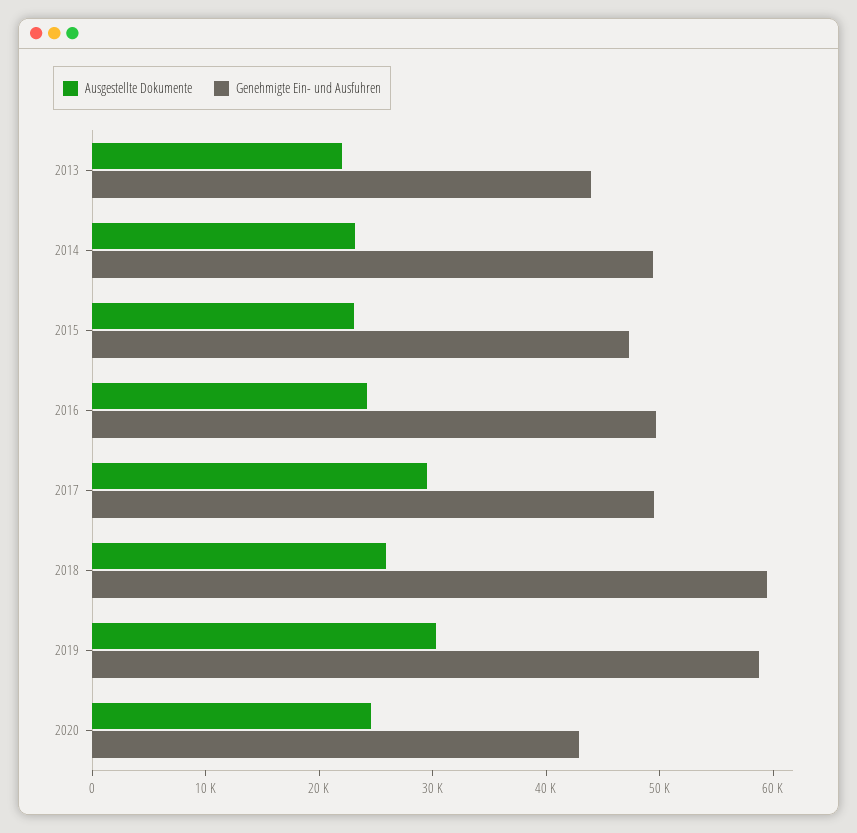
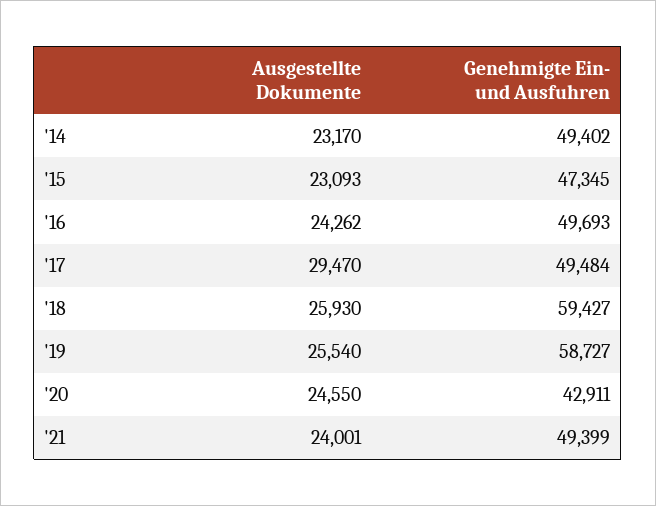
Ausgestellte Dokumente, 2013: 22000 -> none
Genehmigte Ein- und Ausfuhren, 2013: 44000 -> none
Ausgestellte Dokumente, 2019: 30000 -> 25540
Ausgestellte Dokumente, '21: none -> 24001
Genehmigte Ein- und Ausfuhren, '21: none -> 49399

